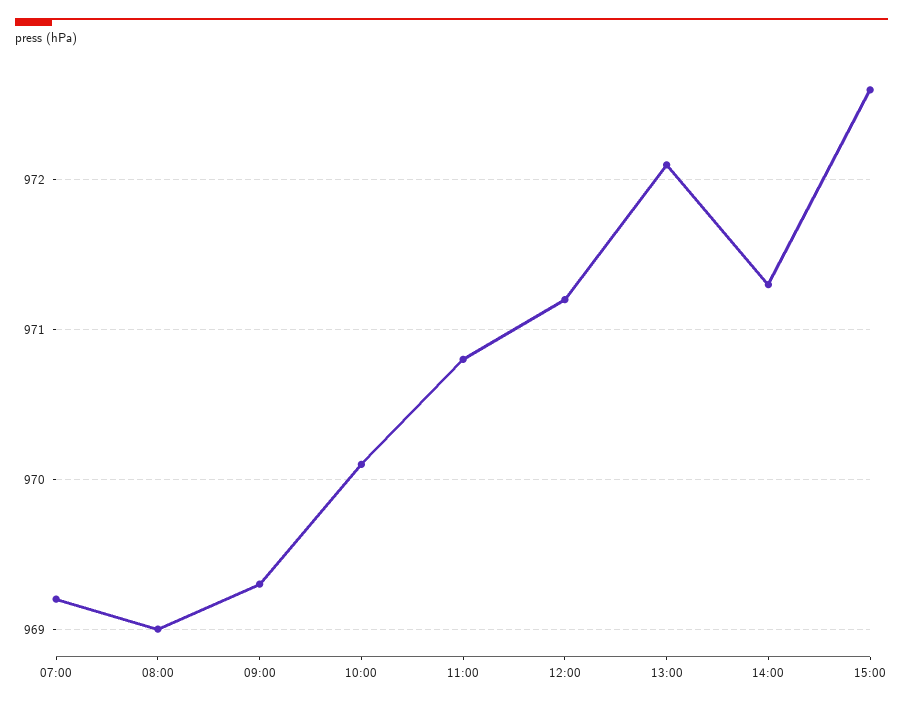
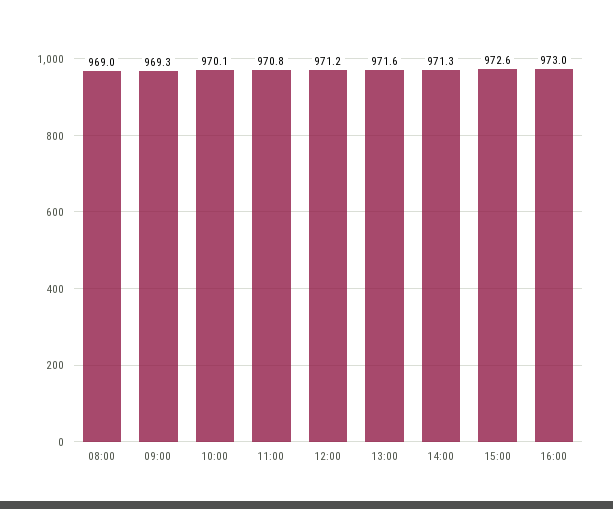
07:00: 969.2 -> none
13:00: 972.1 -> 971.6
16:00: none -> 973

